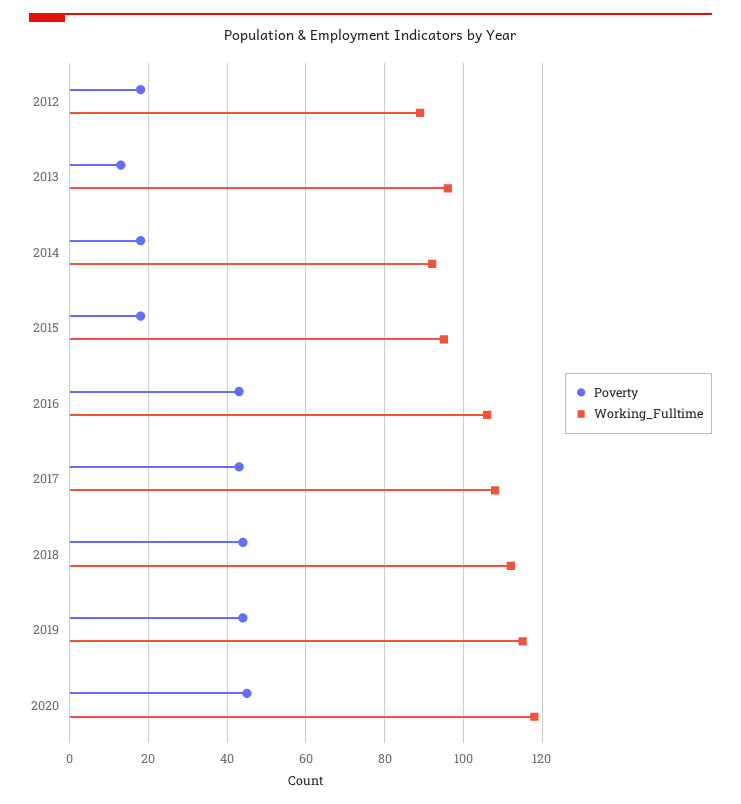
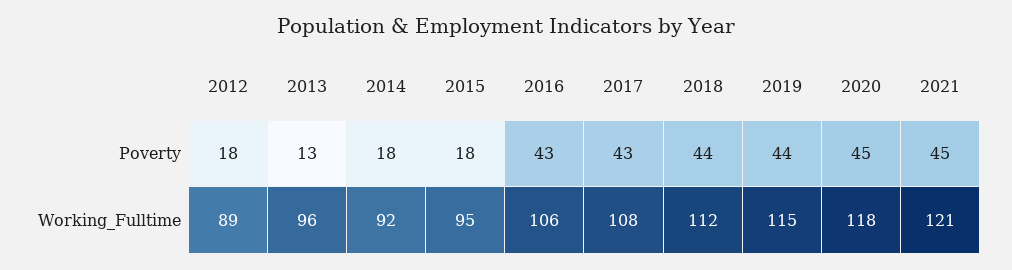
Poverty, 2021: none -> 45
Working_Fulltime, 2021: none -> 121

